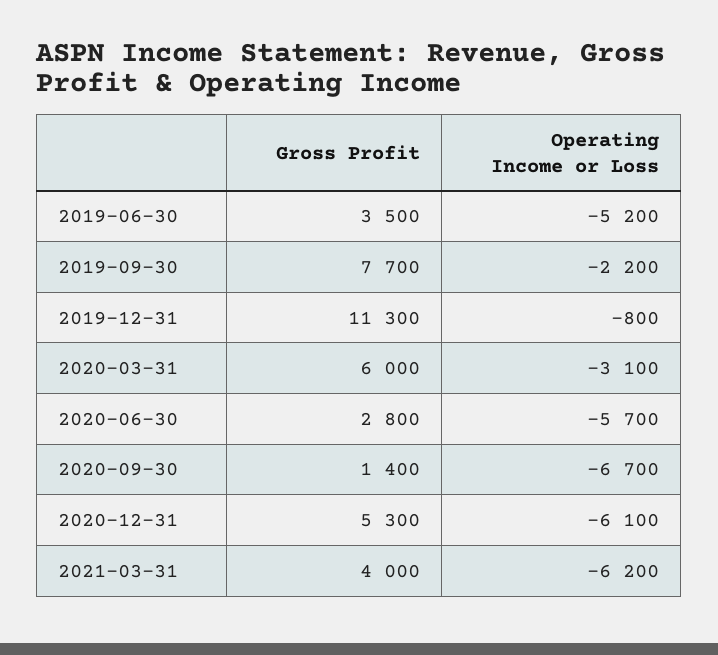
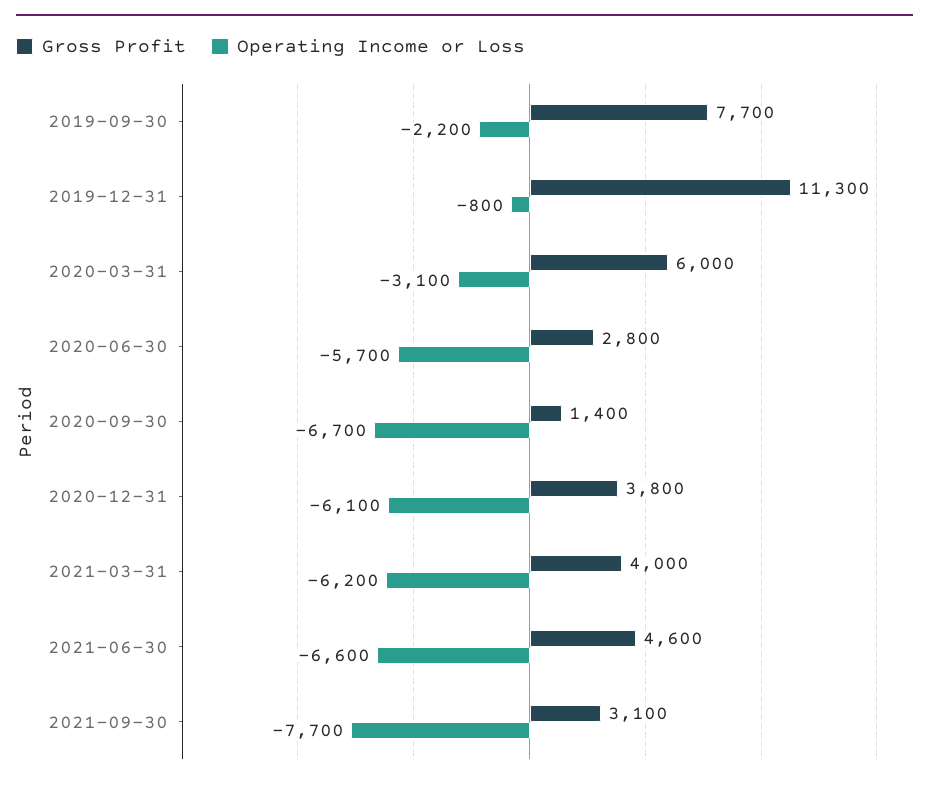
Gross Profit, 2019-06-30: 3500 -> none
Operating Income or Loss, 2019-06-30: -5200 -> none
Gross Profit, 2020-12-31: 5300 -> 3800
Gross Profit, 2021-06-30: none -> 4600
Operating Income or Loss, 2021-06-30: none -> -6600
Gross Profit, 2021-09-30: none -> 3100
Operating Income or Loss, 2021-09-30: none -> -7700

